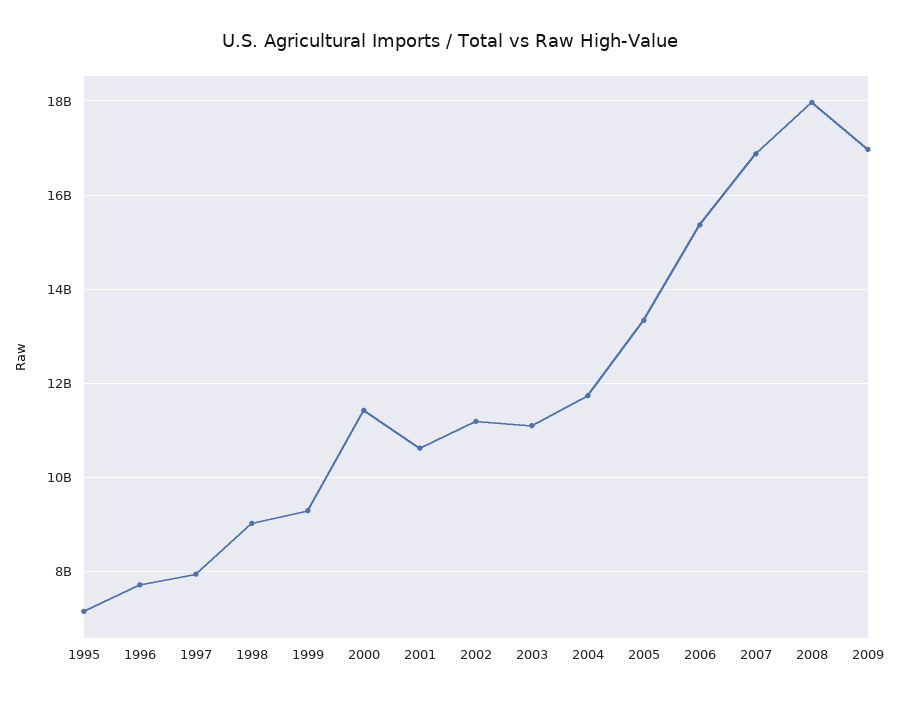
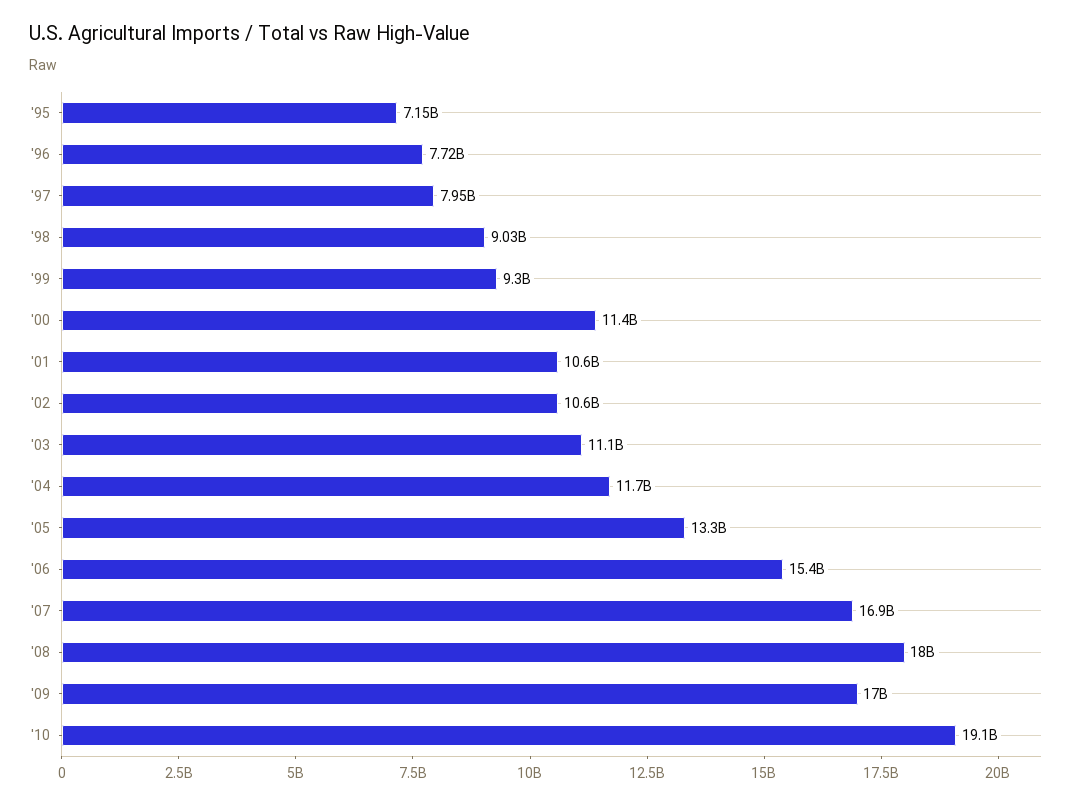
2002: 11200000000 -> 10600000000
'10: none -> 19100000000

